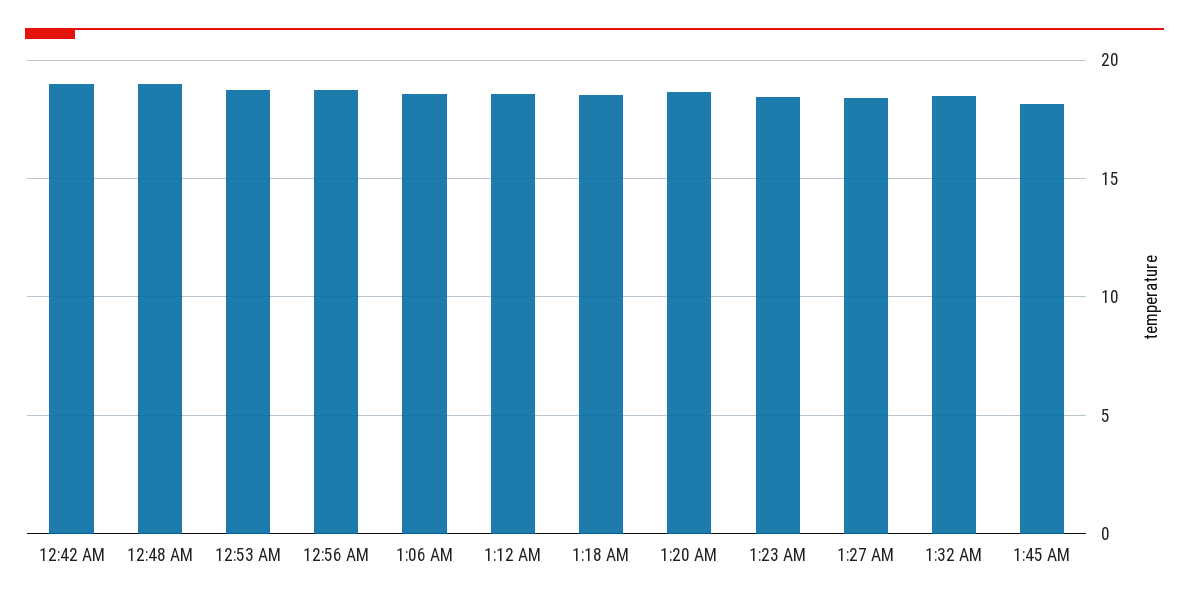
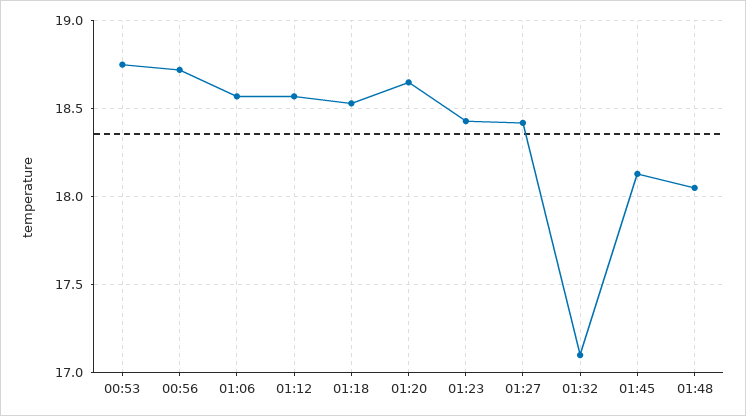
12:42 AM: 19 -> none
12:48 AM: 19 -> none
1:32 AM: 18.5 -> 17.1
01:48: none -> 18.05

